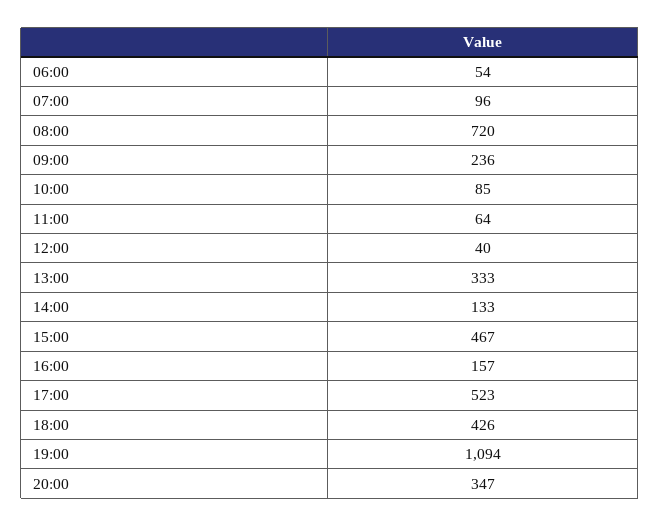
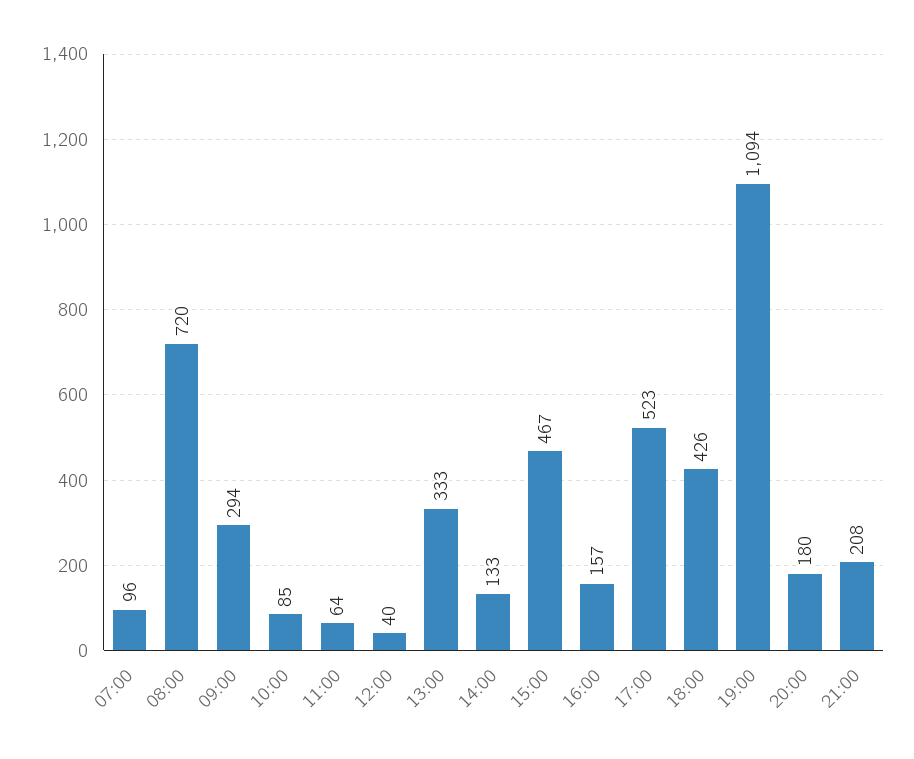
06:00: 54 -> none
09:00: 236 -> 294
20:00: 347 -> 180
21:00: none -> 208

